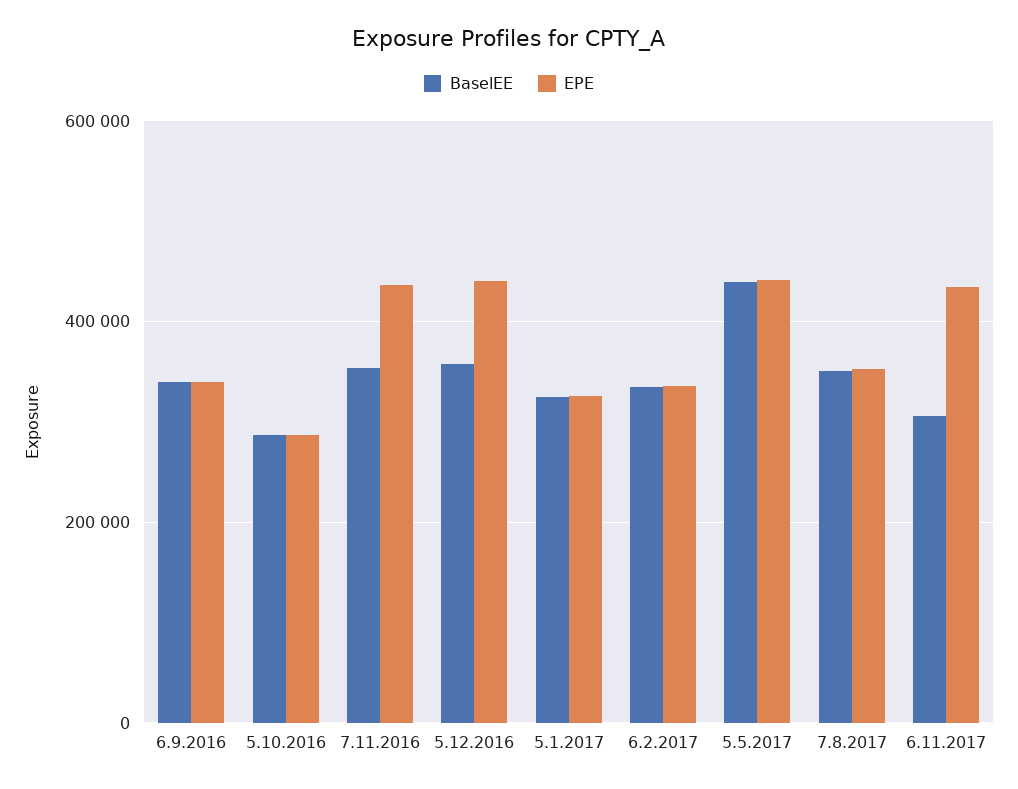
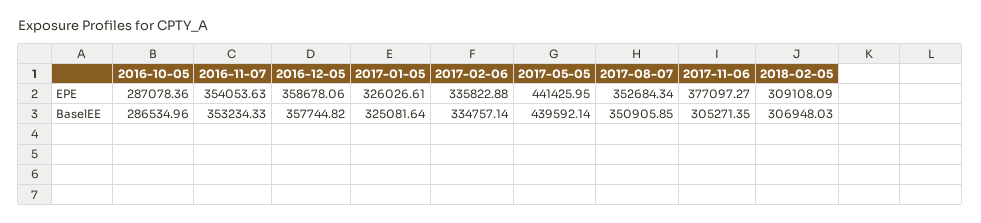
BaselEE, 6.9.2016: 340000 -> none
EPE, 6.9.2016: 340000 -> none
EPE, 7.11.2016: 440000 -> 354053.63
EPE, 5.12.2016: 440000 -> 358678.06
EPE, 6.11.2017: 440000 -> 377097.27
EPE, 2018-02-05: none -> 309108.09
BaselEE, 2018-02-05: none -> 306948.03

